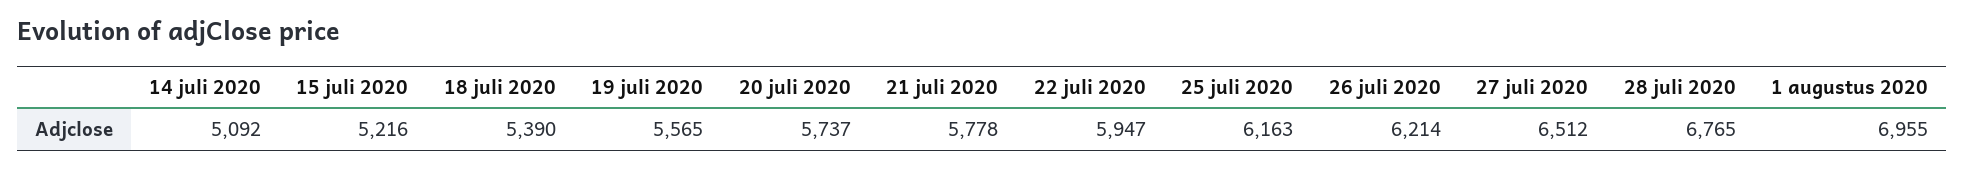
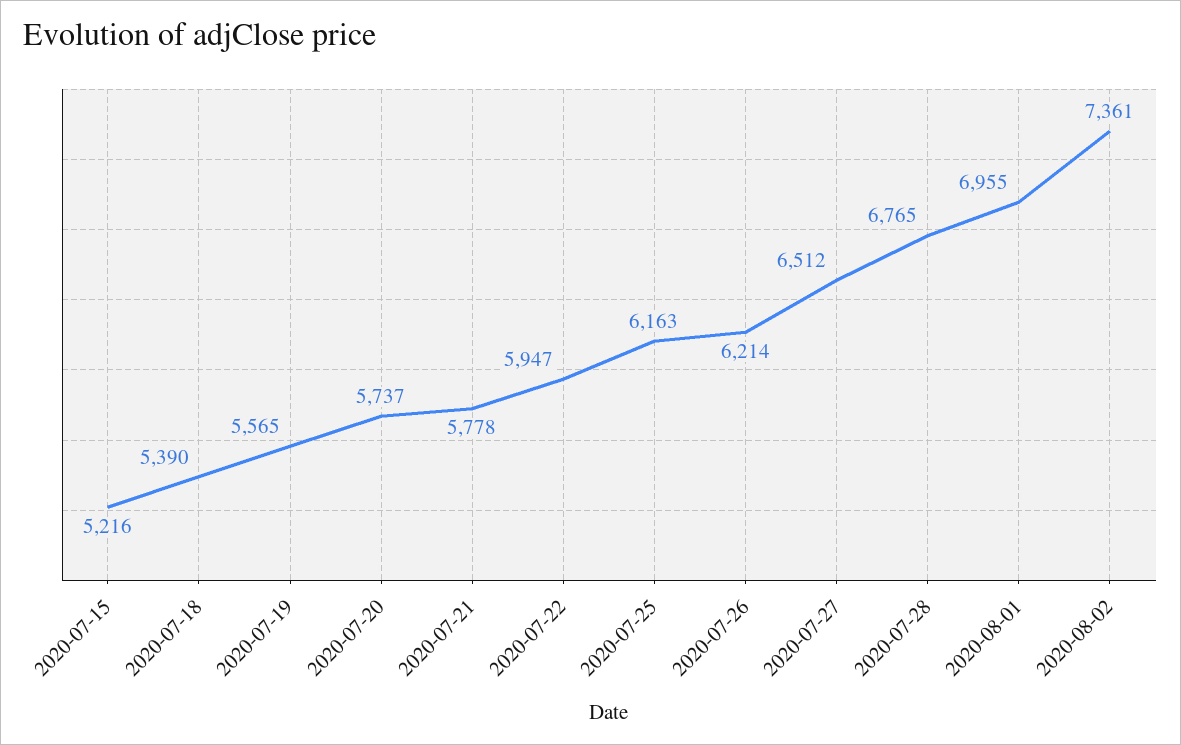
14 juli 2020: 5092 -> none
2020-08-02: none -> 7361

